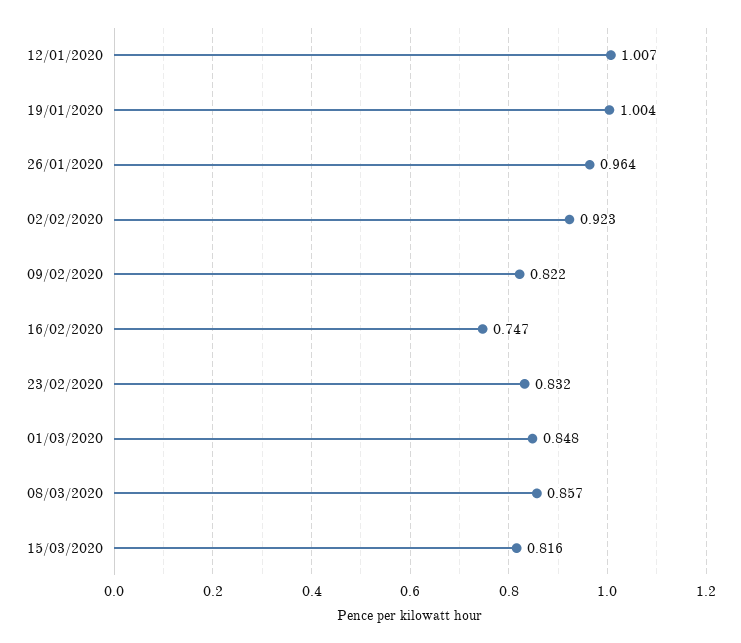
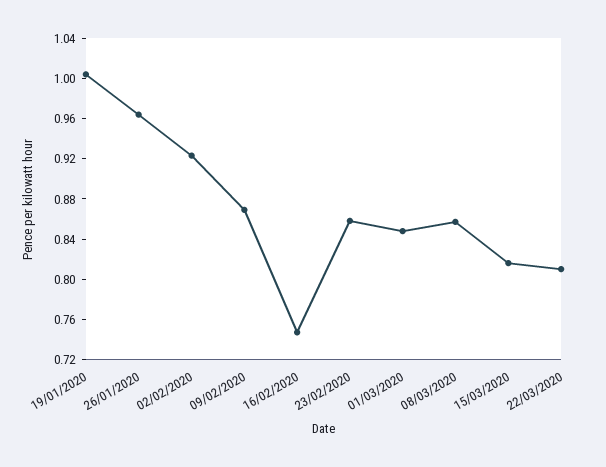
12/01/2020: 1.007 -> none
09/02/2020: 0.822 -> 0.87
23/02/2020: 0.832 -> 0.86
22/03/2020: none -> 0.81

